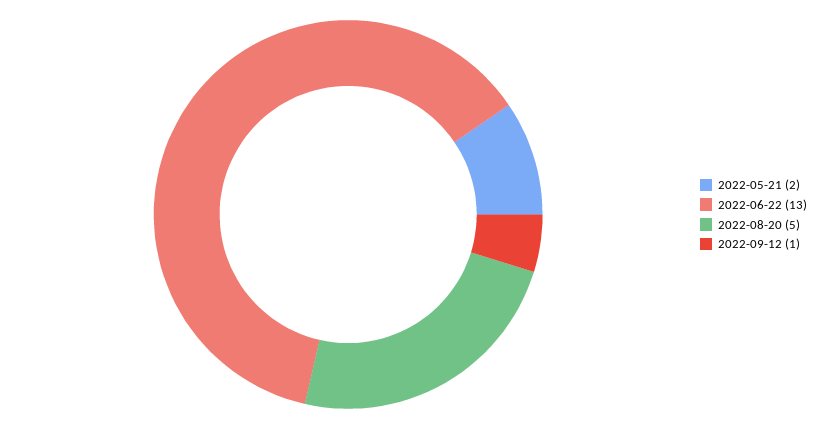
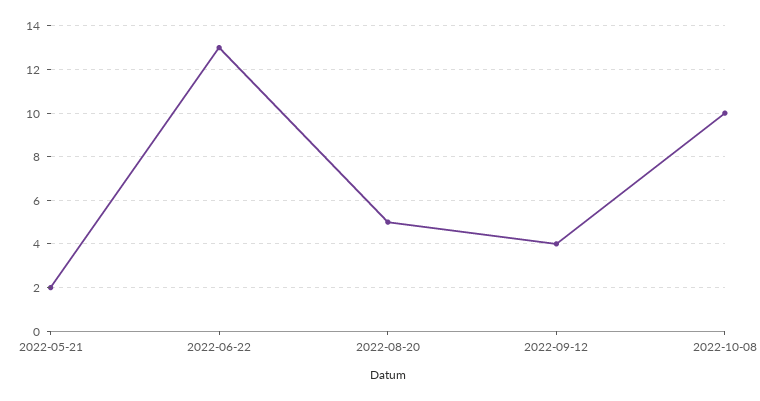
2022-09-12: 1 -> 4
2022-10-08: none -> 10

